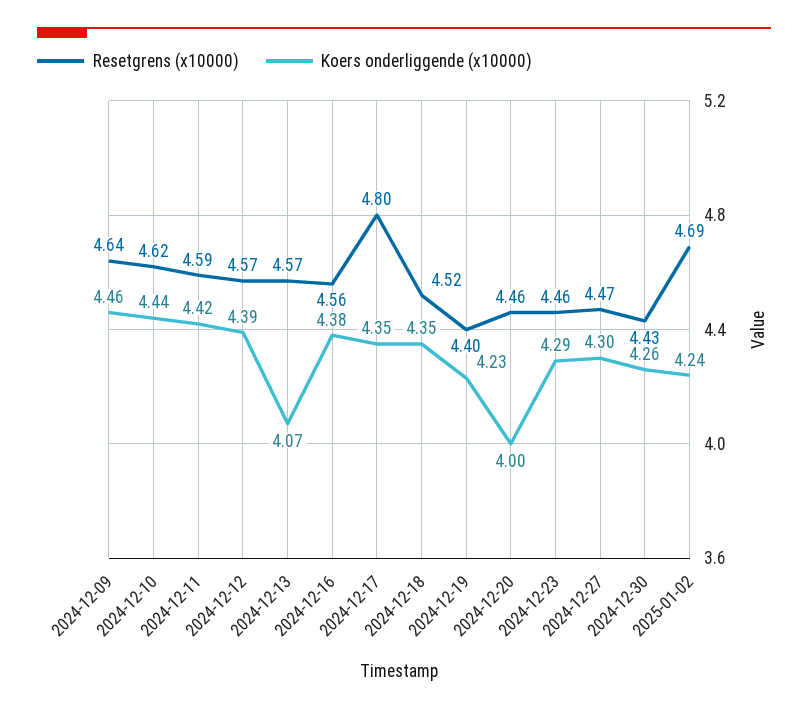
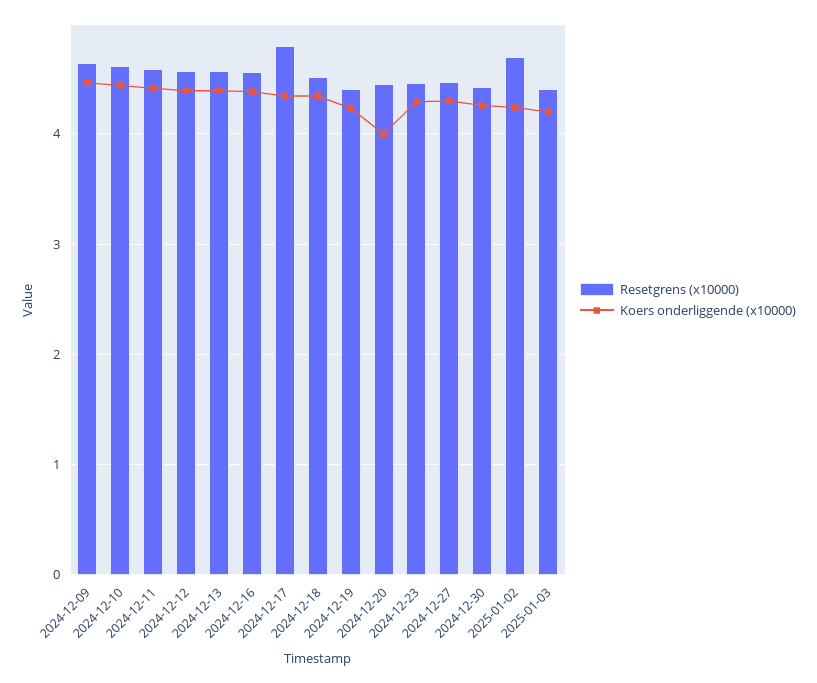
Koers onderliggende (x10000), 2024-12-13: 4.07 -> 4.4
Resetgrens (x10000), 2025-01-03: none -> 4.4
Koers onderliggende (x10000), 2025-01-03: none -> 4.2

